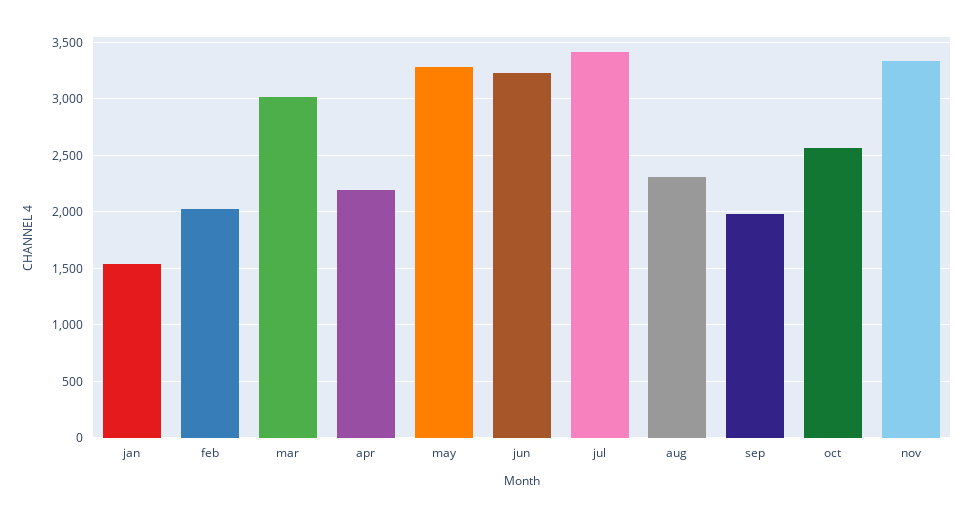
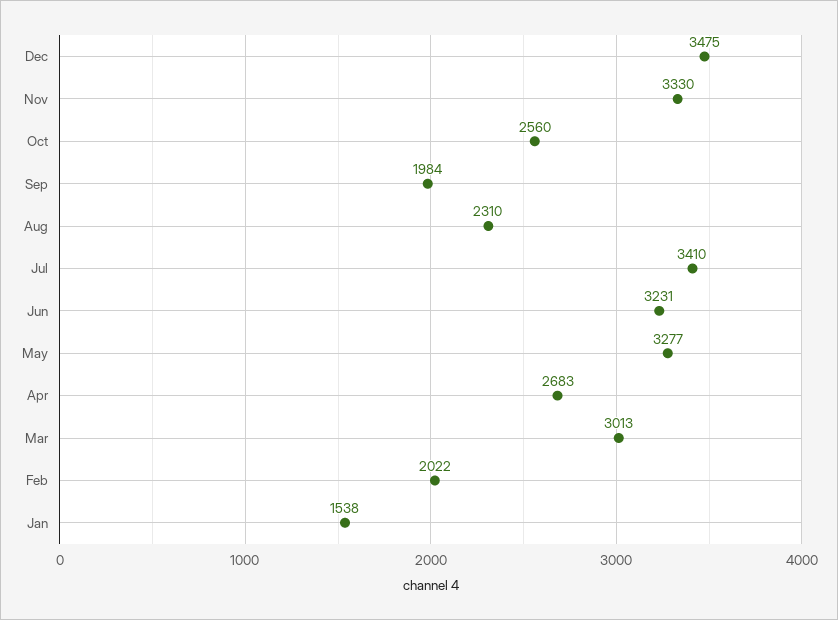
apr: 2200 -> 2683
Dec: none -> 3475

